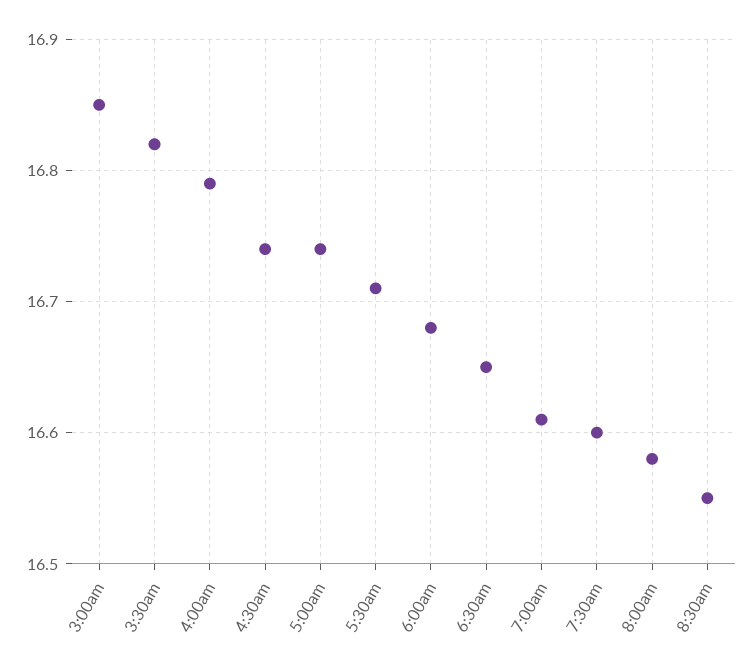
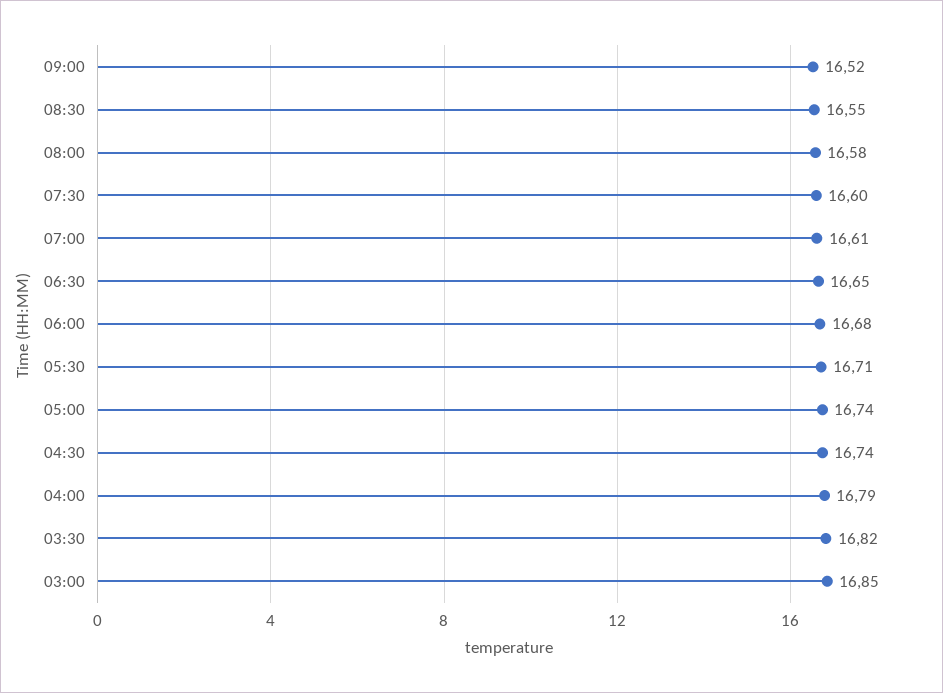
09:00: none -> 16.52

